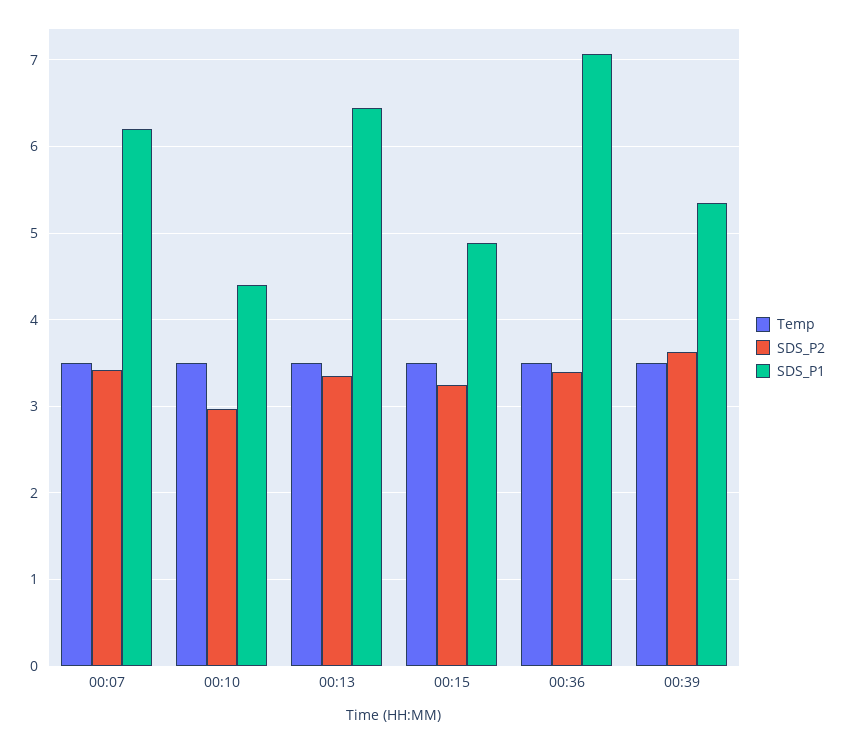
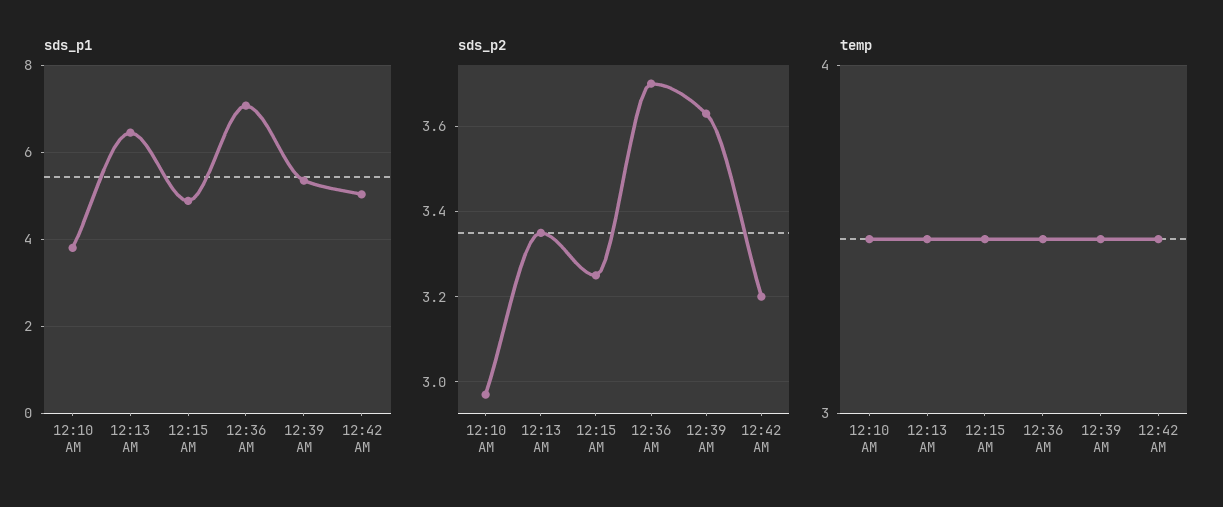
Temp, 00:07: 3.5 -> none
SDS_P2, 00:07: 3.4 -> none
SDS_P1, 00:07: 6.2 -> none
SDS_P1, 00:10: 4.4 -> 3.8
SDS_P2, 00:36: 3.4 -> 3.7
SDS_P1, 12:42 AM: none -> 5
SDS_P2, 12:42 AM: none -> 3.2
Temp, 12:42 AM: none -> 3.5

